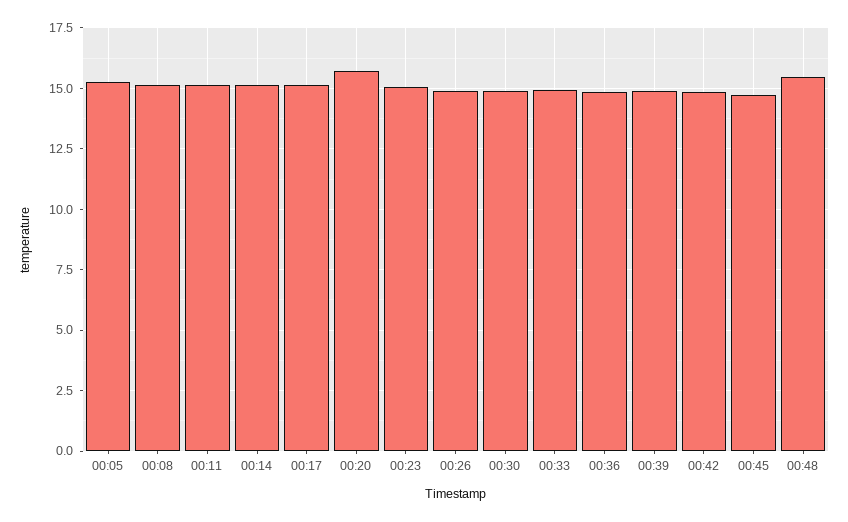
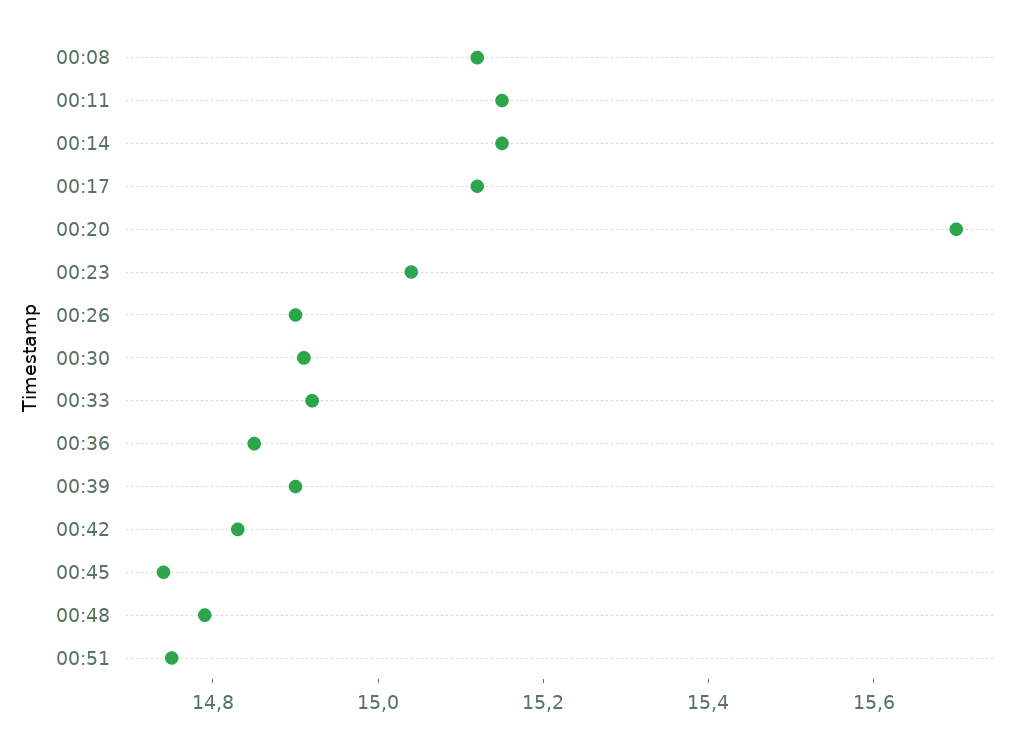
00:05: 15.25 -> none
00:48: 15.5 -> 14.8
00:51: none -> 14.75

